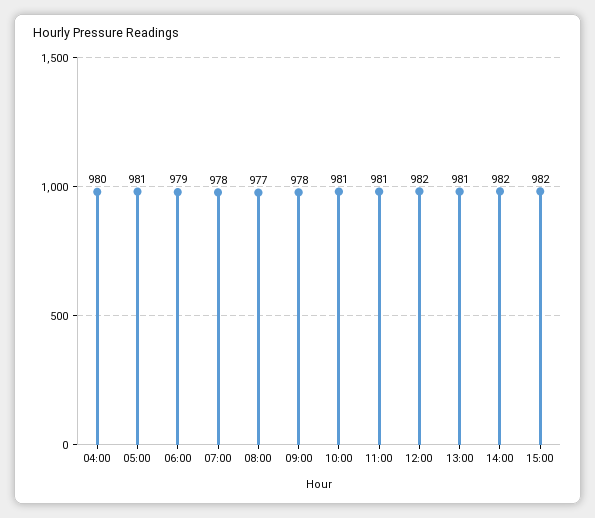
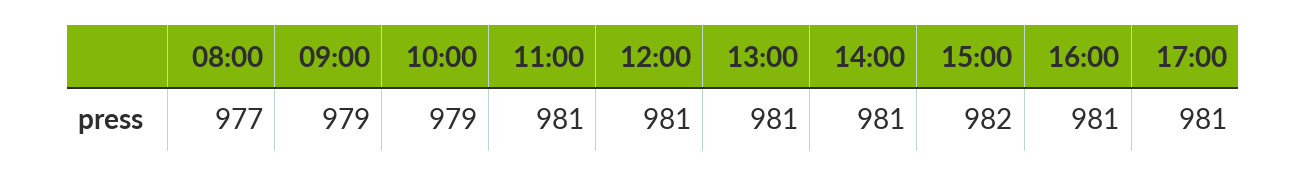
04:00: 980 -> none
05:00: 981 -> none
06:00: 979 -> none
07:00: 978 -> none
09:00: 978 -> 979
10:00: 981 -> 979
12:00: 982 -> 981
14:00: 982 -> 981
16:00: none -> 981
17:00: none -> 981

